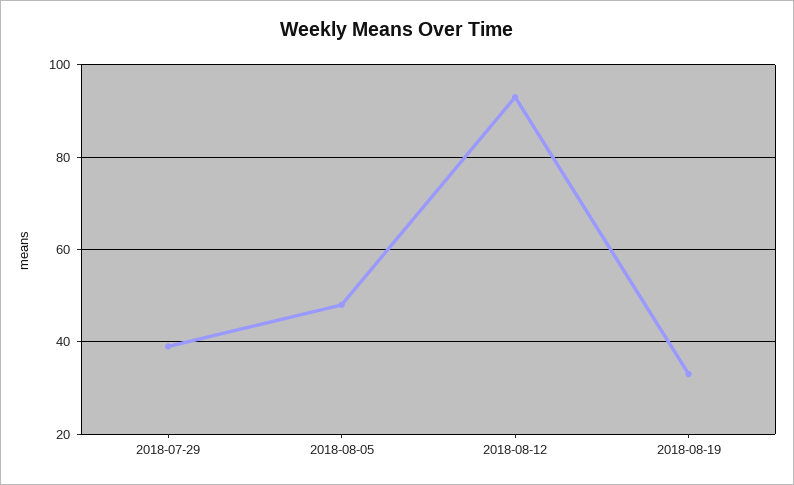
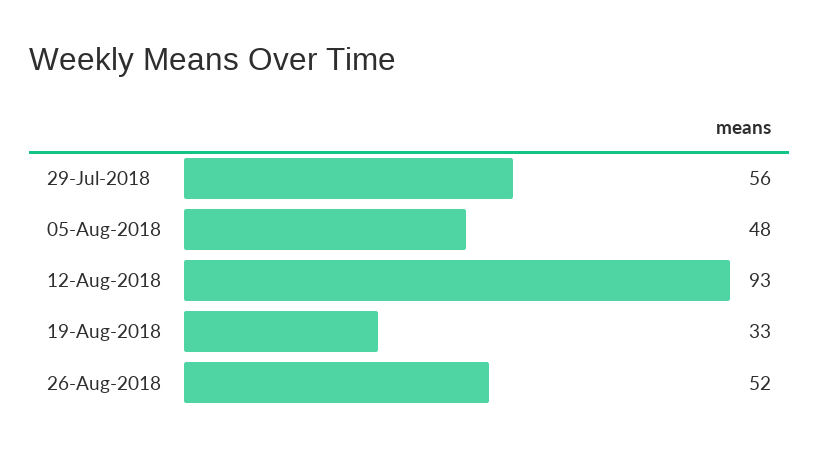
2018-07-29: 40 -> 56
26-Aug-2018: none -> 52

